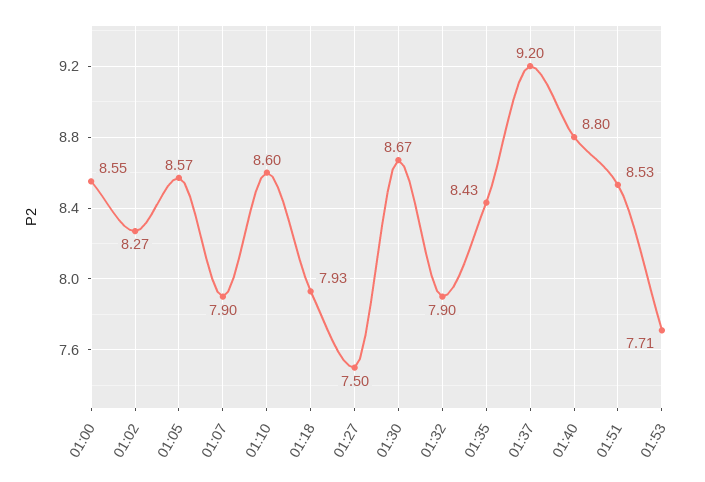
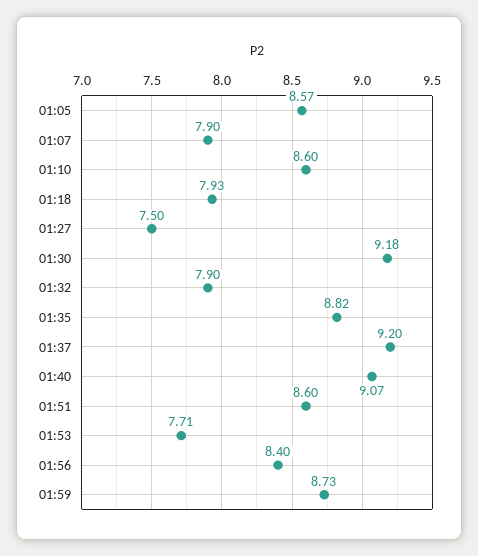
01:00: 8.55 -> none
01:02: 8.27 -> none
01:30: 8.67 -> 9.18
01:35: 8.43 -> 8.82
01:40: 8.8 -> 9.07
01:51: 8.53 -> 8.6
01:56: none -> 8.4
01:59: none -> 8.73

